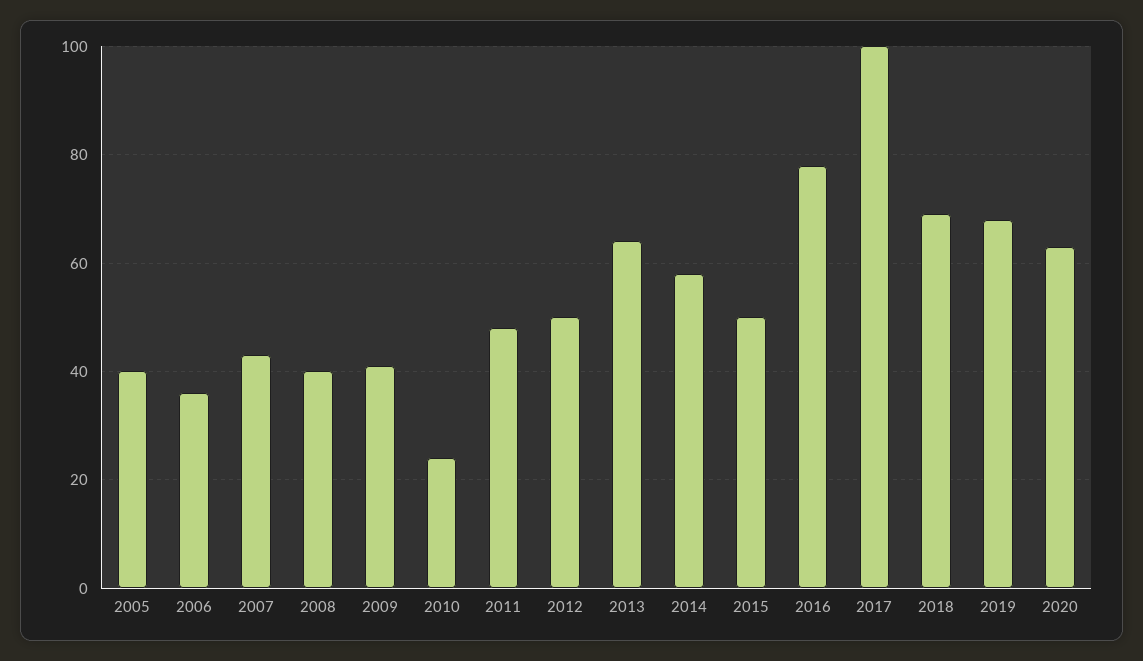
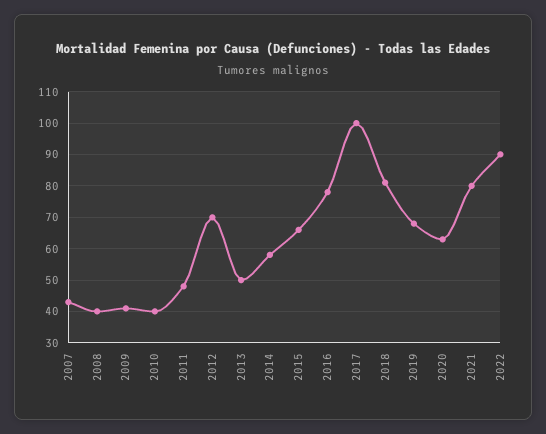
2005: 40 -> none
2006: 35 -> none
2010: 25 -> 40
2012: 50 -> 70
2013: 65 -> 50
2015: 50 -> 65
2018: 70 -> 80
2021: none -> 80
2022: none -> 90

